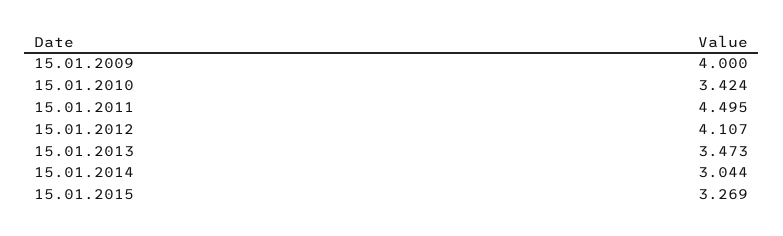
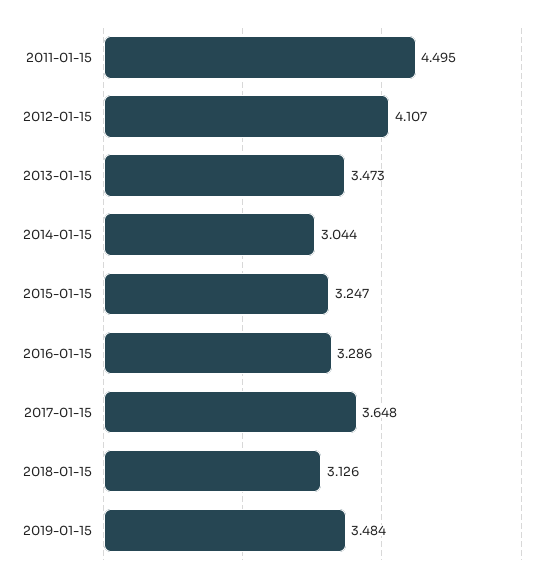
15.01.2009: 4 -> none
15.01.2010: 3.424 -> none
15.01.2015: 3.269 -> 3.247
2016-01-15: none -> 3.286
2017-01-15: none -> 3.648
2018-01-15: none -> 3.126
2019-01-15: none -> 3.484

